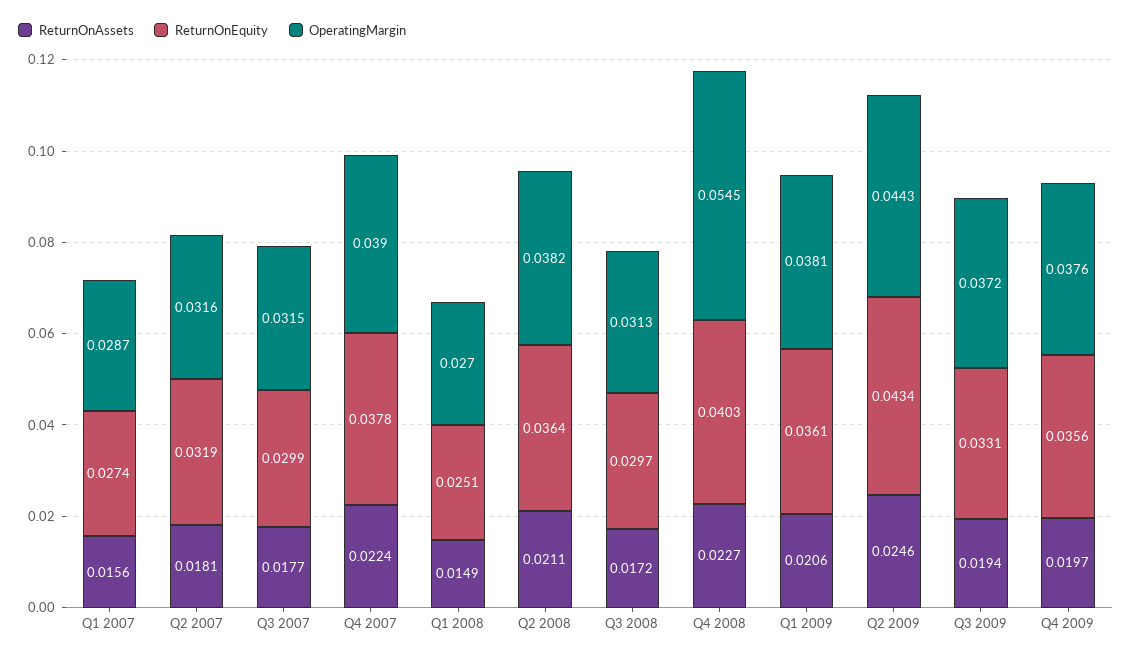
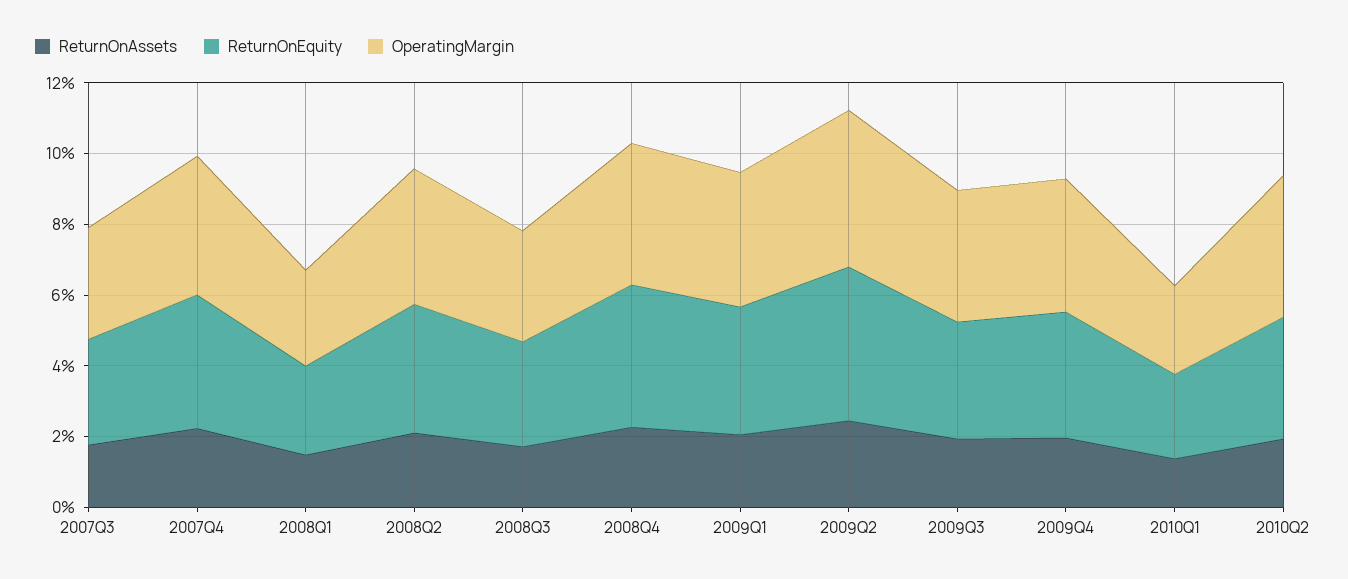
ReturnOnAssets, Q1 2007: 0.0156 -> none
ReturnOnEquity, Q1 2007: 0.0274 -> none
OperatingMargin, Q1 2007: 0.0287 -> none
ReturnOnAssets, Q2 2007: 0.0181 -> none
ReturnOnEquity, Q2 2007: 0.0319 -> none
OperatingMargin, Q2 2007: 0.0316 -> none
OperatingMargin, Q4 2008: 0.0545 -> 0.04
ReturnOnAssets, 2010Q1: none -> 0.015
ReturnOnEquity, 2010Q1: none -> 0.025
OperatingMargin, 2010Q1: none -> 0.025
ReturnOnAssets, 2010Q2: none -> 0.02
ReturnOnEquity, 2010Q2: none -> 0.035
OperatingMargin, 2010Q2: none -> 0.04

